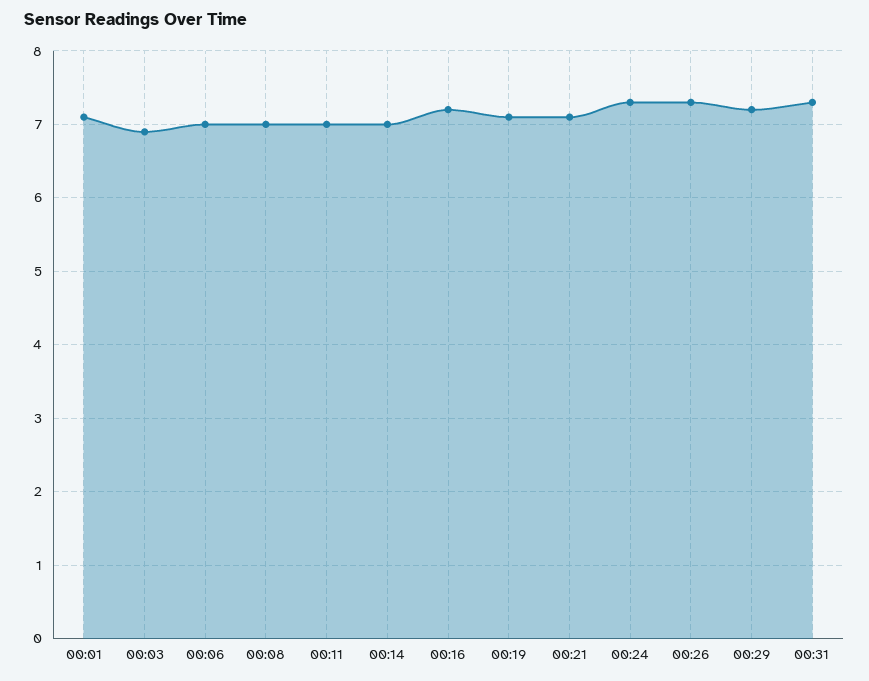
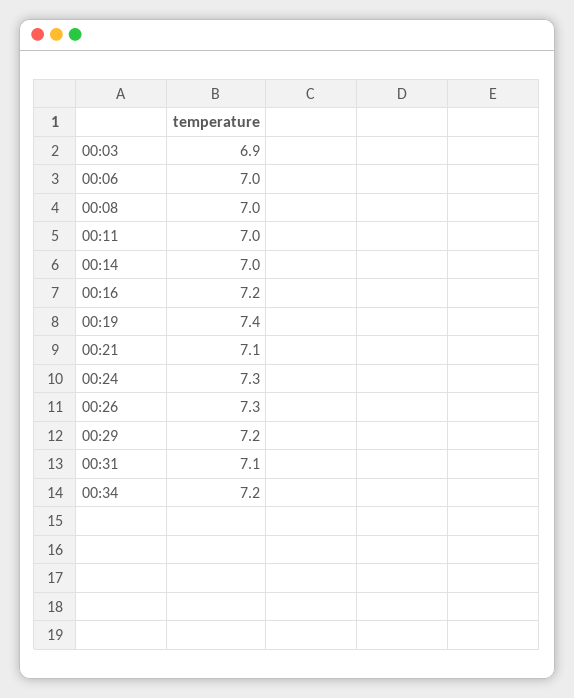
00:01: 7.1 -> none
00:19: 7.1 -> 7.4
00:31: 7.3 -> 7.1
00:34: none -> 7.2

